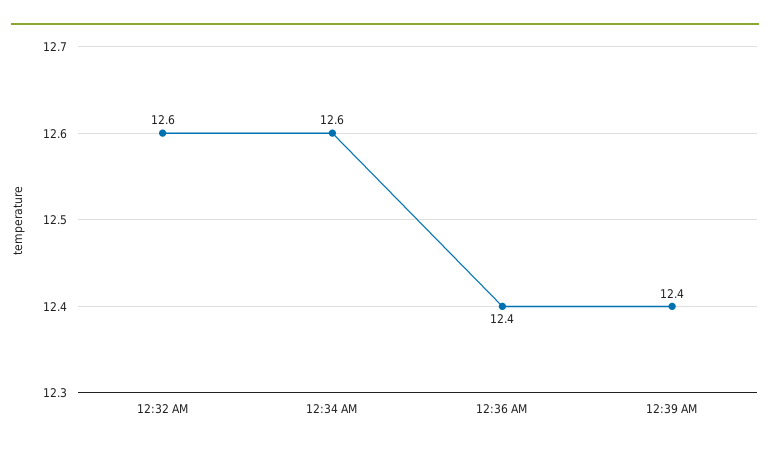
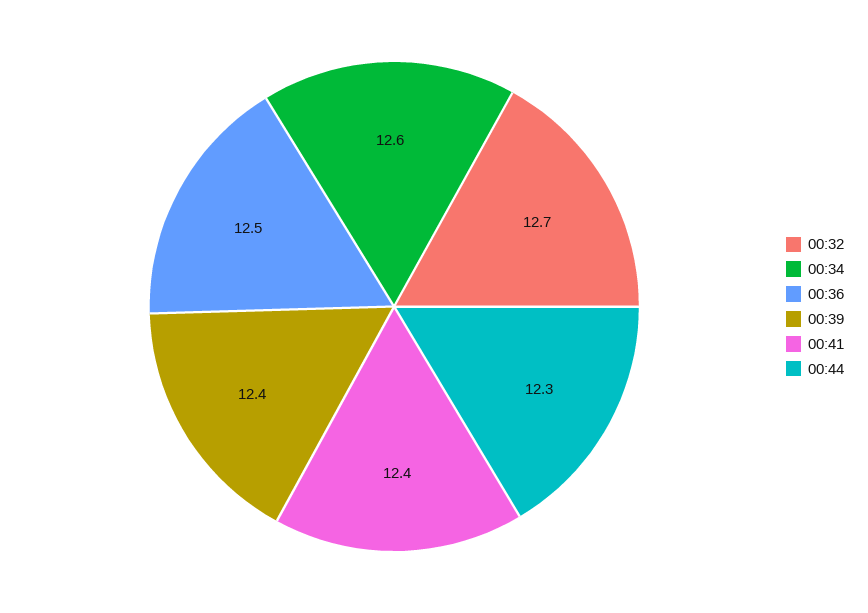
12:32 AM: 12.6 -> 12.7
12:36 AM: 12.4 -> 12.5
00:41: none -> 12.4
00:44: none -> 12.3

